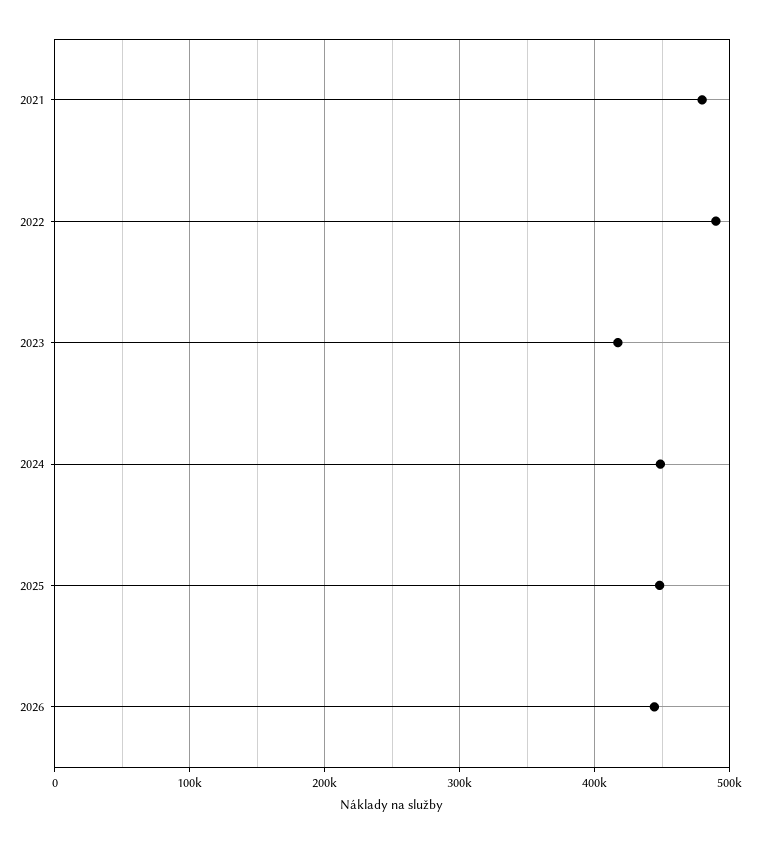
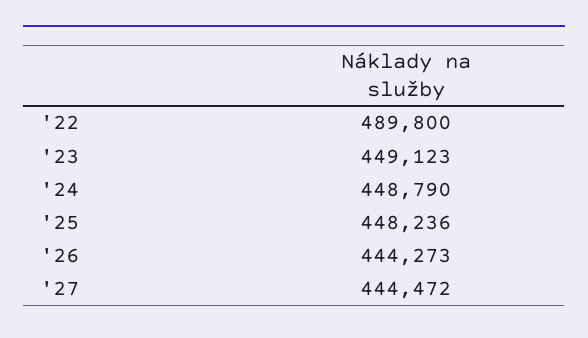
2021: 480000 -> none
2023: 420000 -> 449123
'27: none -> 444472

